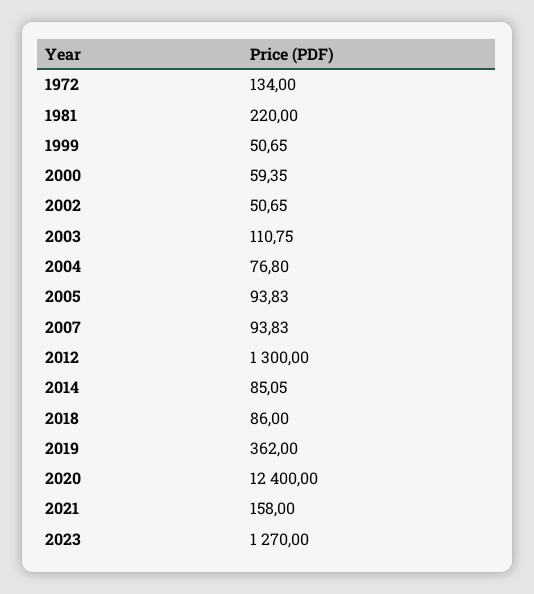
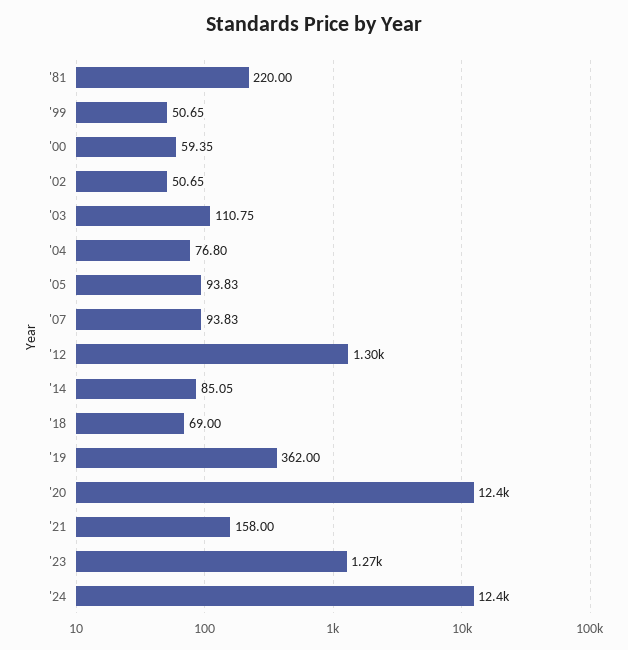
1972: 134 -> none
2018: 86 -> 69
'24: none -> 12400

